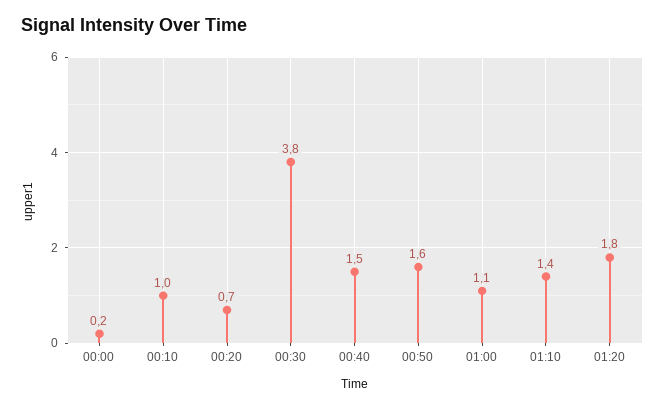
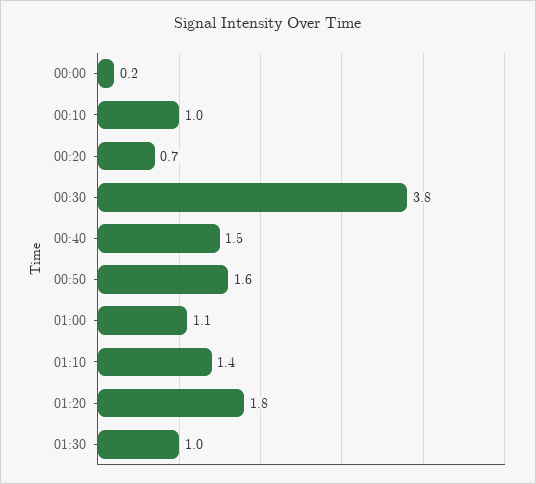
01:30: none -> 1

